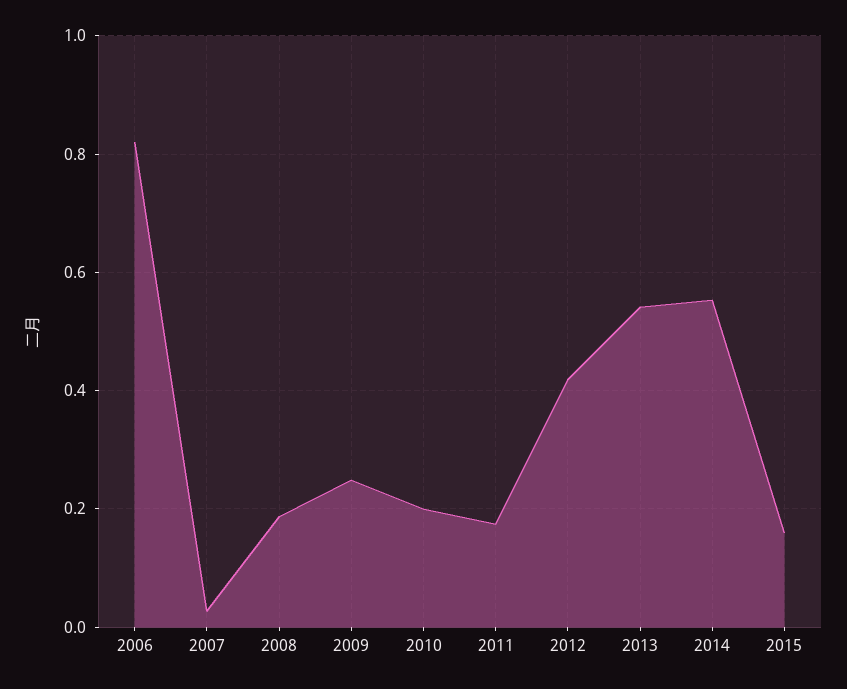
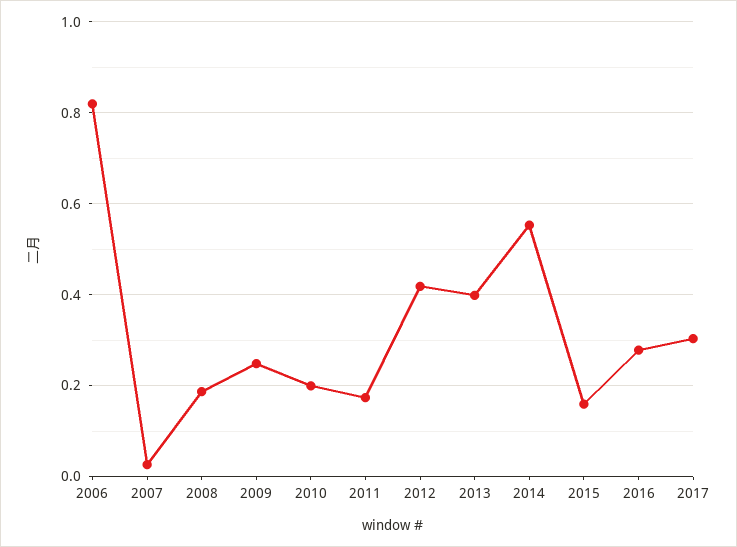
2013: 0.54 -> 0.4
2016: none -> 0.28
2017: none -> 0.3

